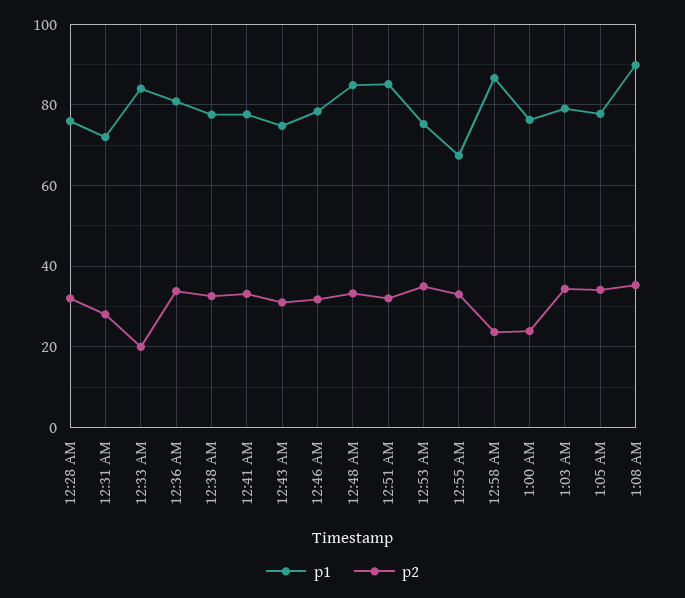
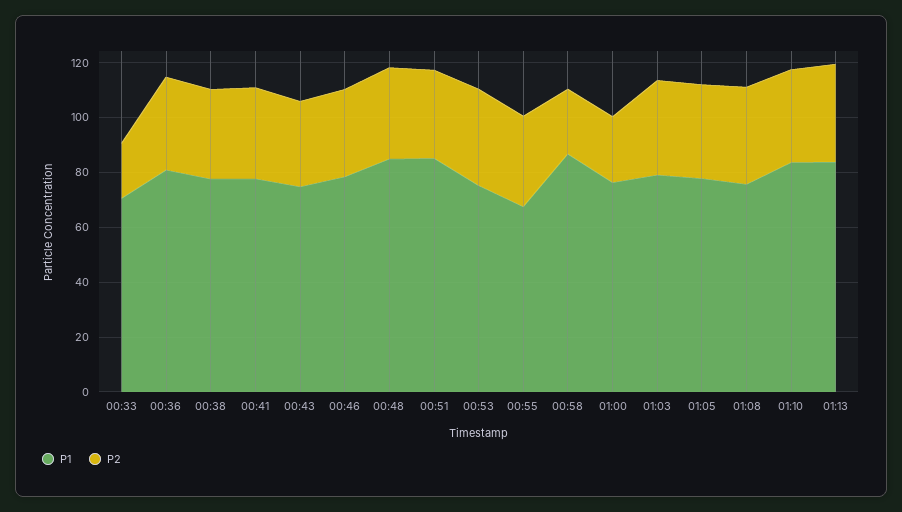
p1, 12:28 AM: 76 -> none
p2, 12:28 AM: 32 -> none
p1, 12:31 AM: 72 -> none
p2, 12:31 AM: 28 -> none
p1, 12:33 AM: 84 -> 70
p1, 1:08 AM: 90 -> 75
p1, 01:10: none -> 85
p2, 01:10: none -> 35
p1, 01:13: none -> 85
p2, 01:13: none -> 35

